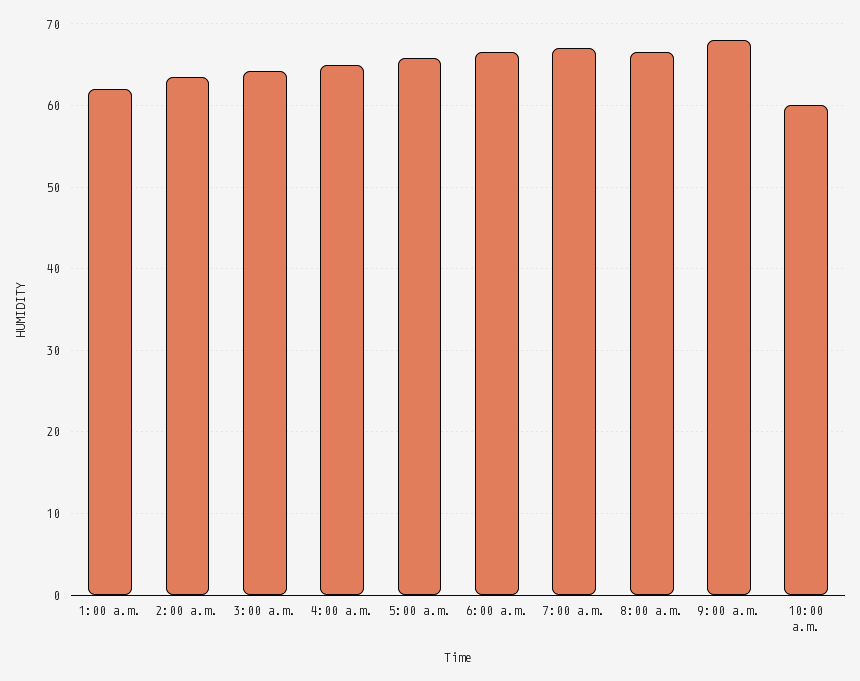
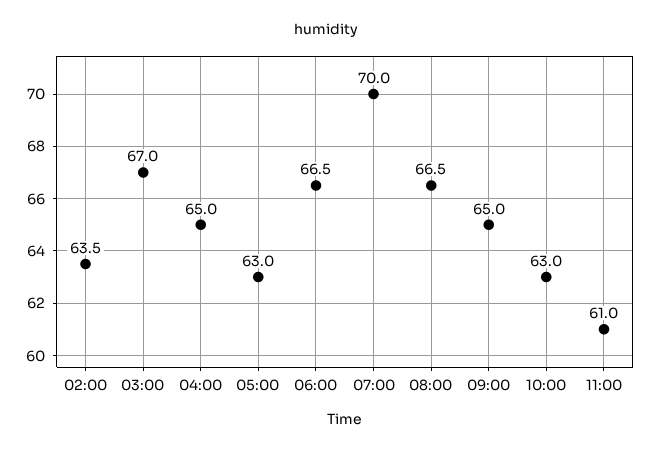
1:00 a.m.: 62 -> none
3:00 a.m.: 64 -> 67
5:00 a.m.: 66 -> 63
7:00 a.m.: 67 -> 70
9:00 a.m.: 68 -> 65
10:00 a.m.: 60 -> 63
11:00: none -> 61

